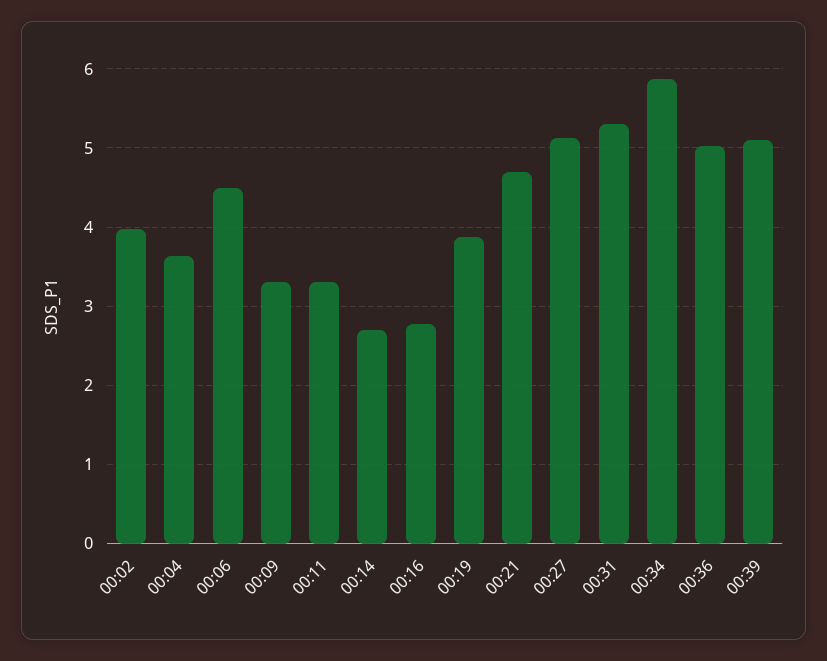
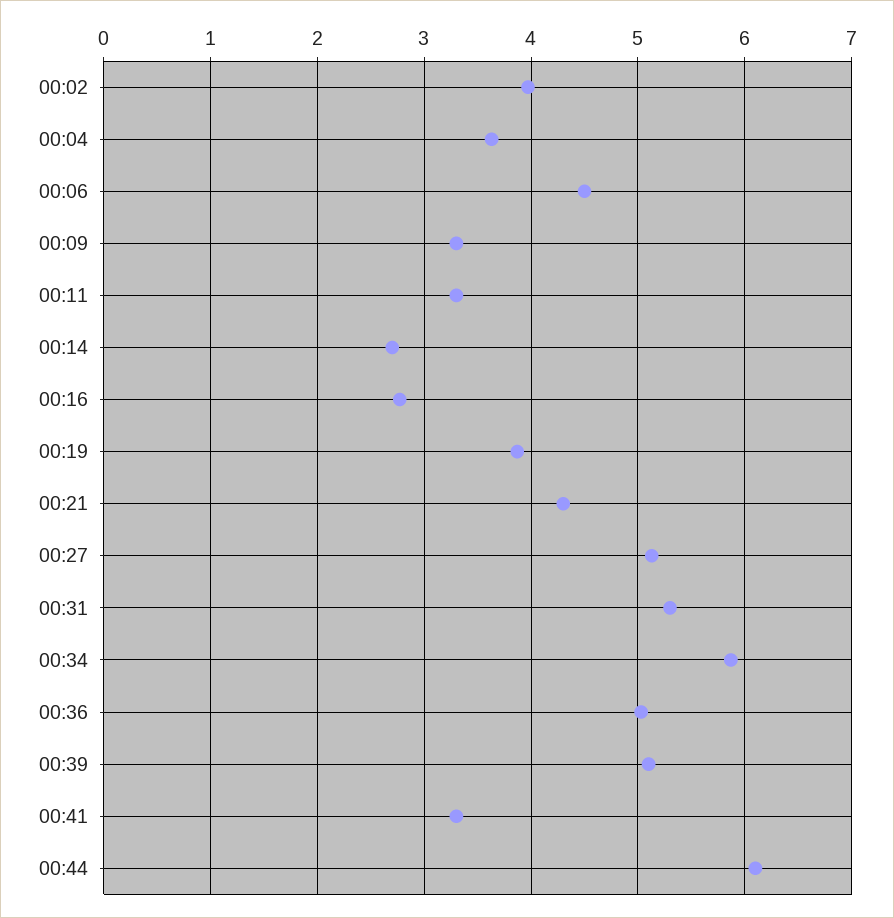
00:21: 4.7 -> 4.3
00:41: none -> 3.3
00:44: none -> 6.1

